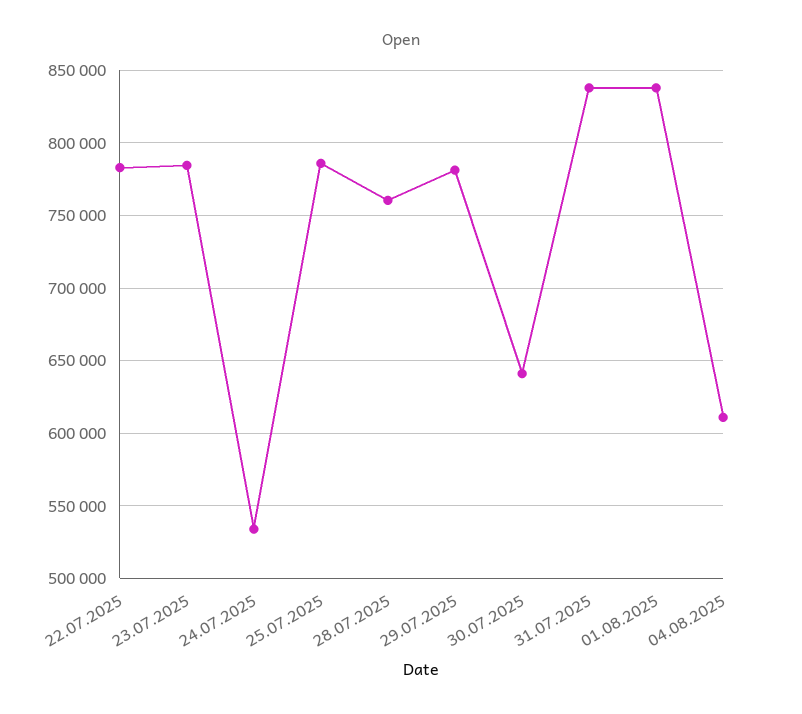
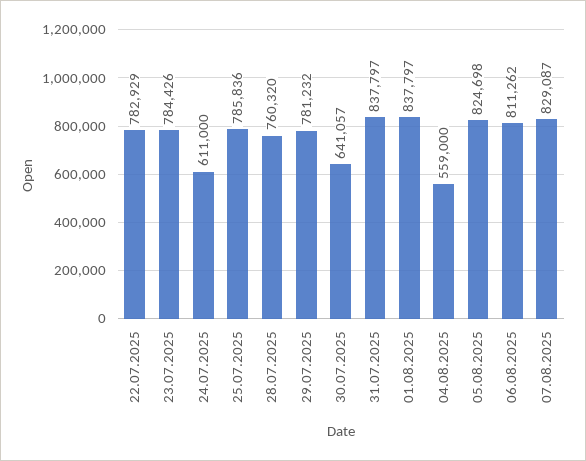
24.07.2025: 535000 -> 611000
04.08.2025: 610000 -> 559000
05.08.2025: none -> 824698
06.08.2025: none -> 811262
07.08.2025: none -> 829087

